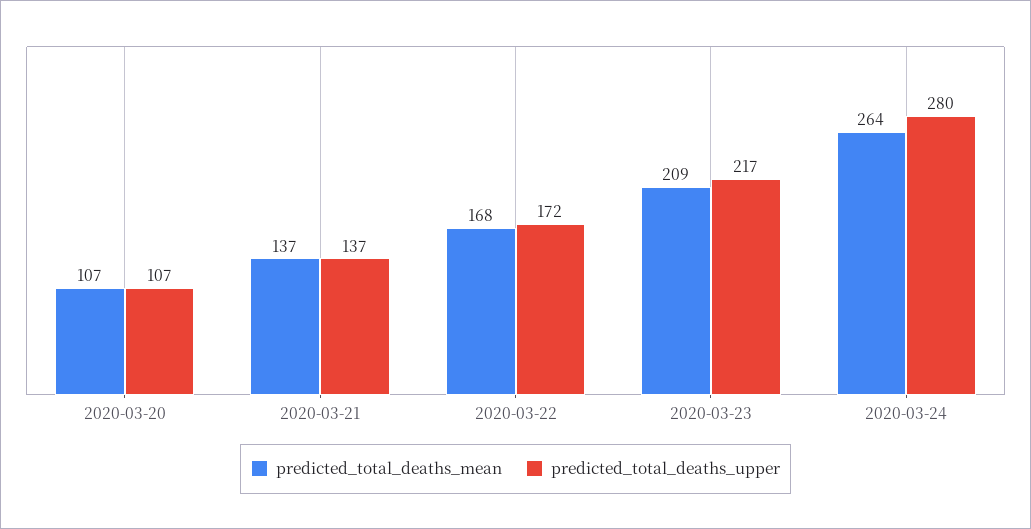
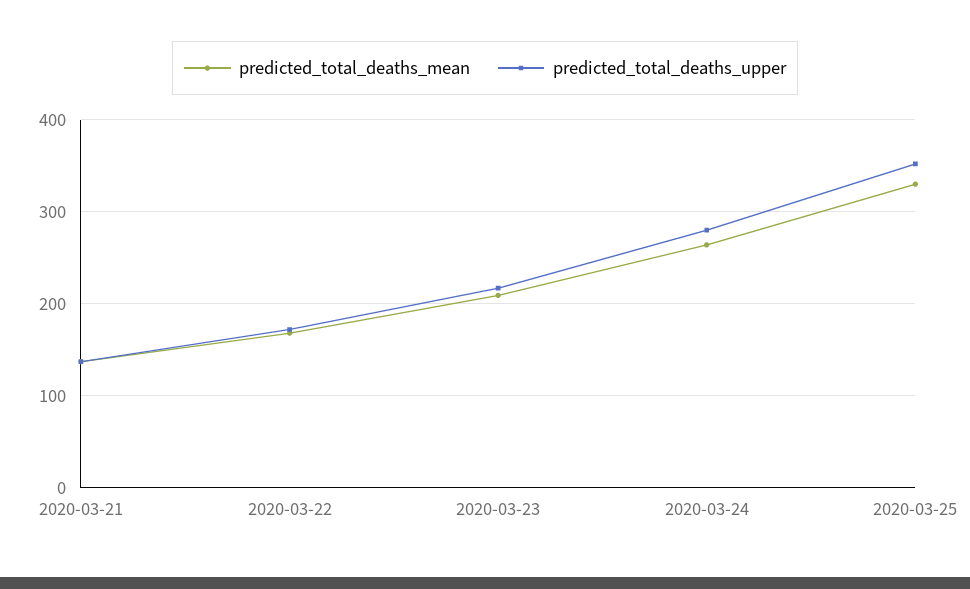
predicted_total_deaths_mean, 2020-03-20: 107 -> none
predicted_total_deaths_upper, 2020-03-20: 107 -> none
predicted_total_deaths_mean, 2020-03-25: none -> 330
predicted_total_deaths_upper, 2020-03-25: none -> 350

